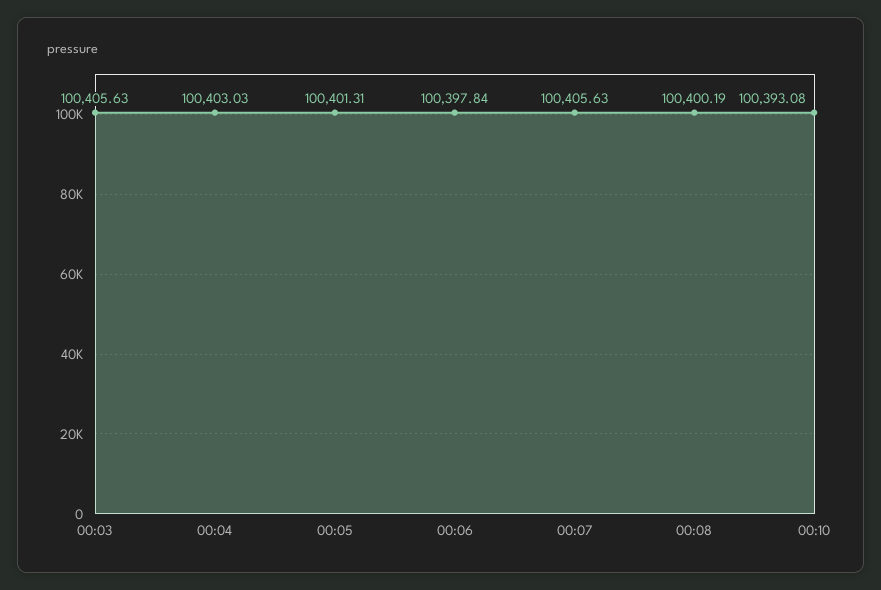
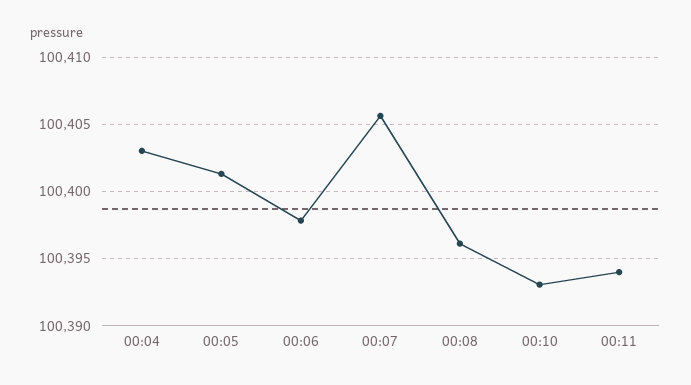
00:03: 100405.63 -> none
00:08: 100400.19 -> 100396
00:11: none -> 100394

